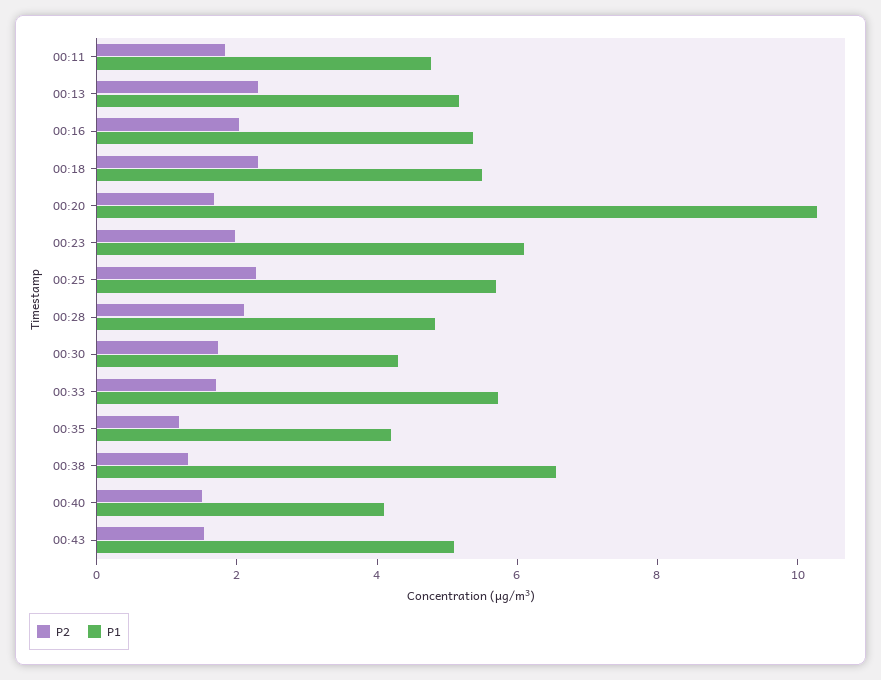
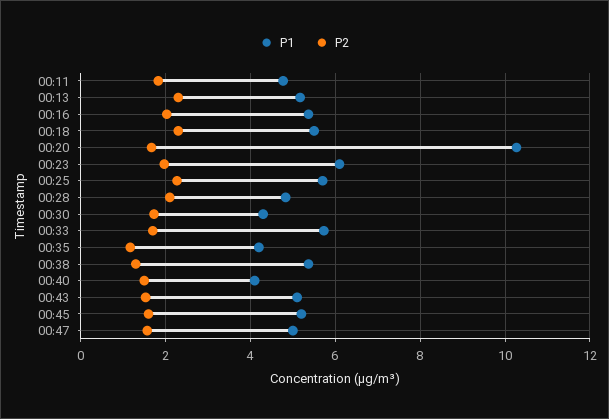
P1, 00:38: 6.5 -> 5.4
P1, 00:45: none -> 5.2
P2, 00:45: none -> 1.6
P1, 00:47: none -> 5
P2, 00:47: none -> 1.6

